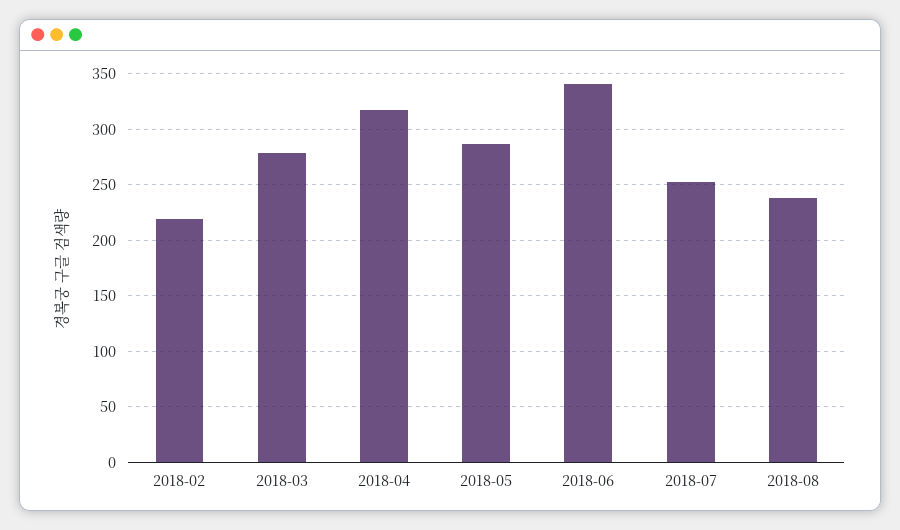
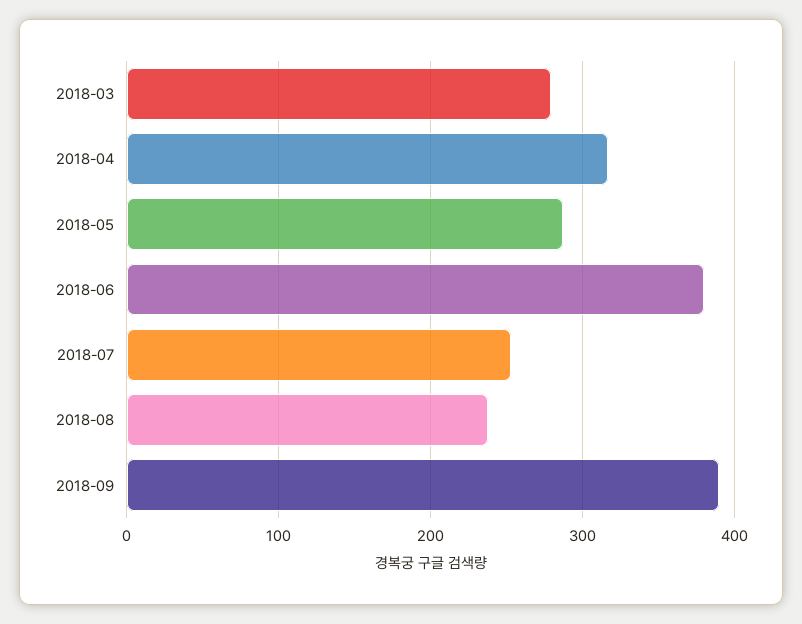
2018-02: 220 -> none
2018-06: 340 -> 380
2018-09: none -> 390

